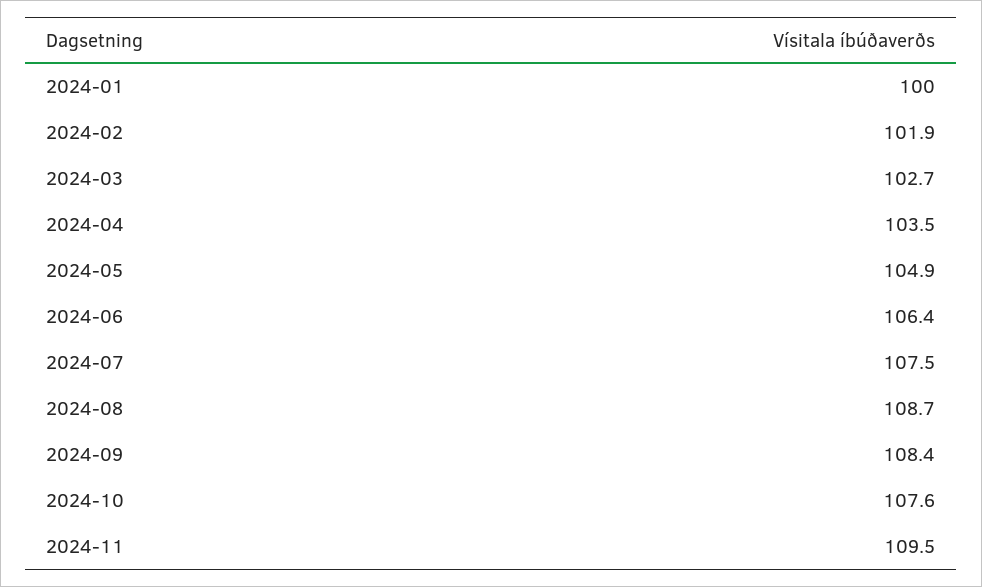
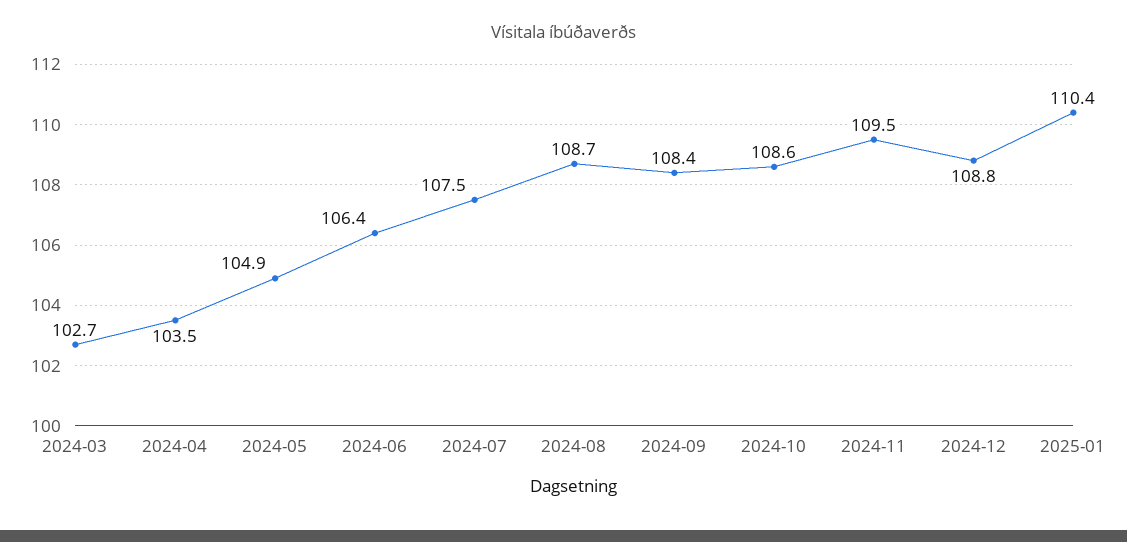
2024-01: 100 -> none
2024-02: 101.9 -> none
2024-10: 107.6 -> 108.6
2024-12: none -> 108.8
2025-01: none -> 110.4

